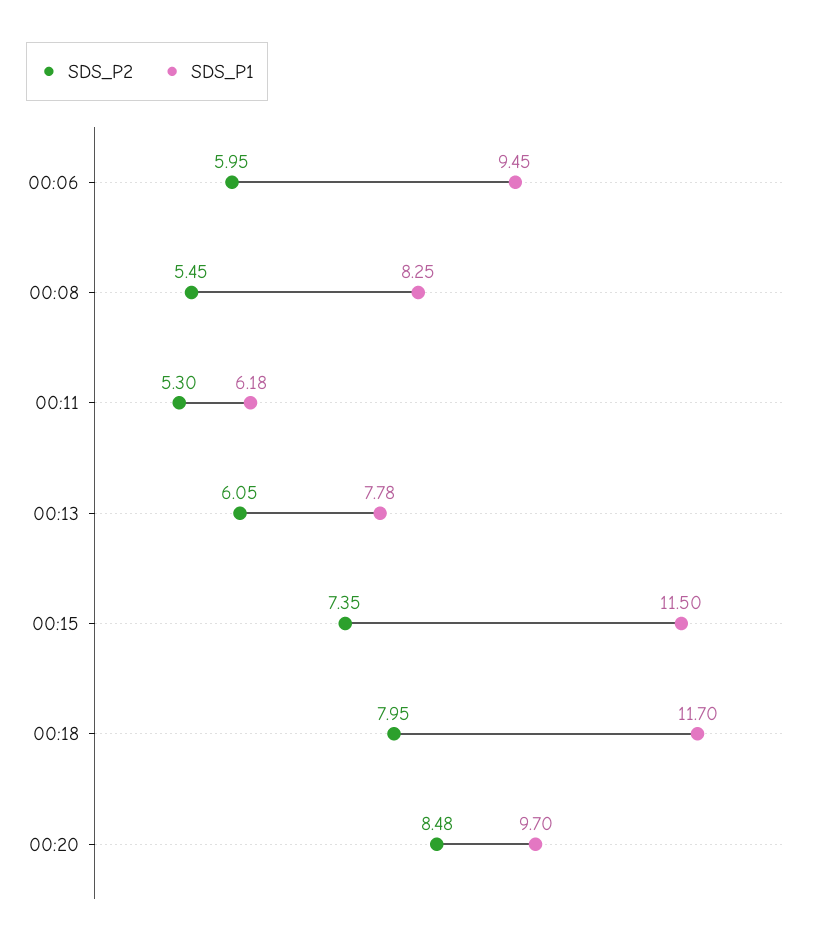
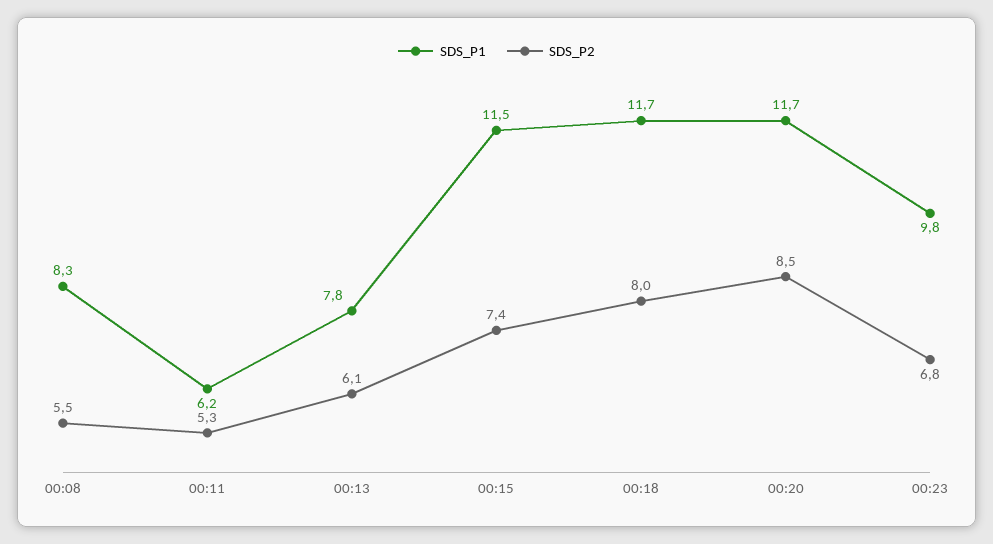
SDS_P2, 00:06: 5.95 -> none
SDS_P1, 00:06: 9.45 -> none
SDS_P1, 00:20: 9.7 -> 11.7
SDS_P1, 00:23: none -> 9.8
SDS_P2, 00:23: none -> 6.8

